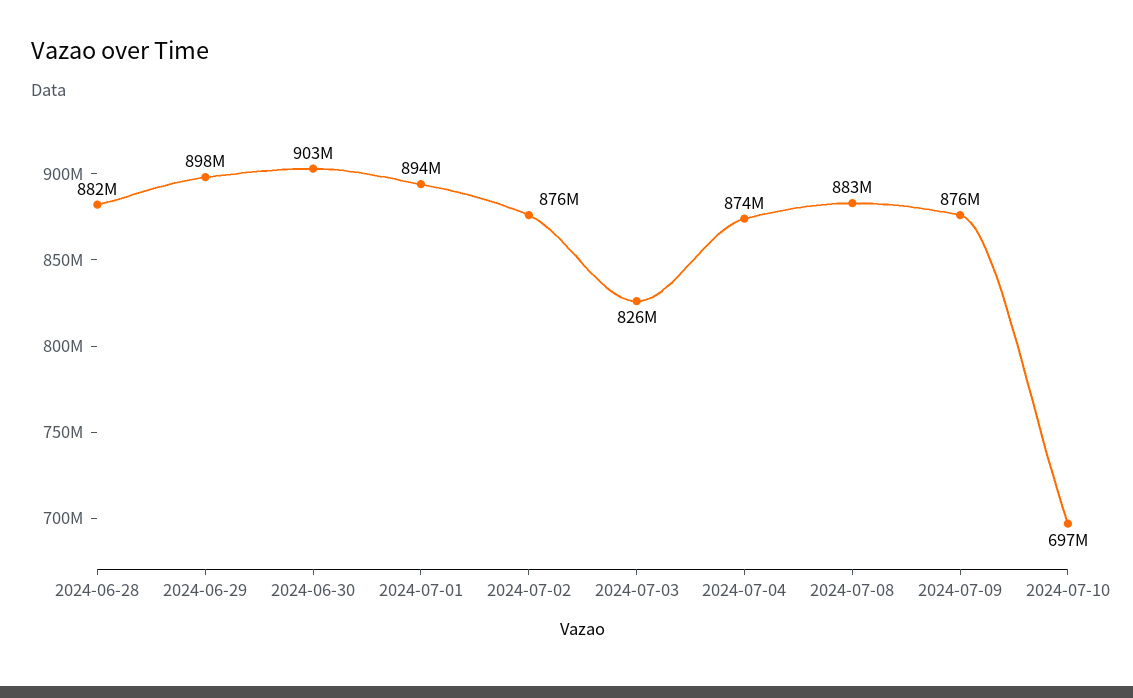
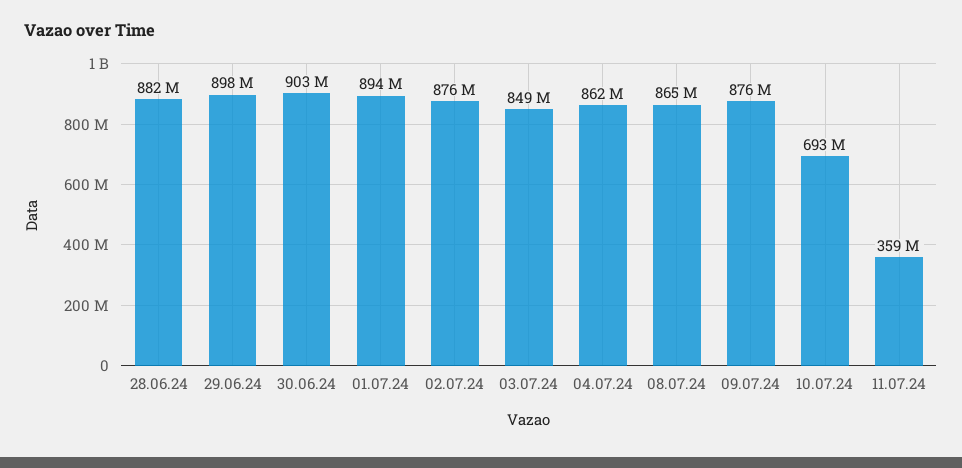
2024-07-03: 826000000 -> 849000000
2024-07-04: 874000000 -> 862000000
2024-07-08: 883000000 -> 865000000
2024-07-10: 697000000 -> 693000000
11.07.24: none -> 359000000

